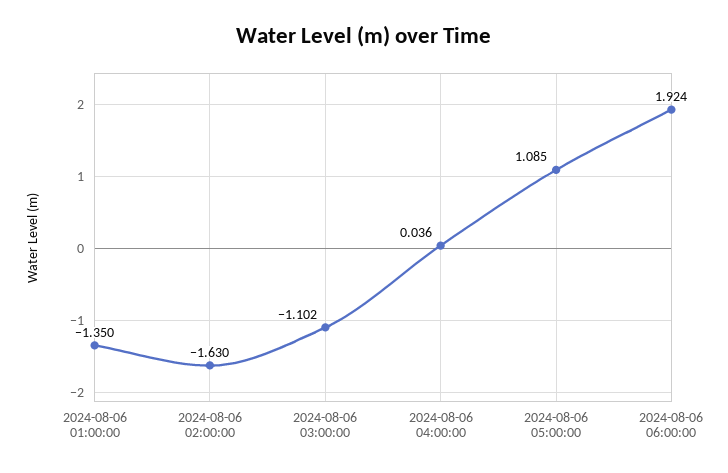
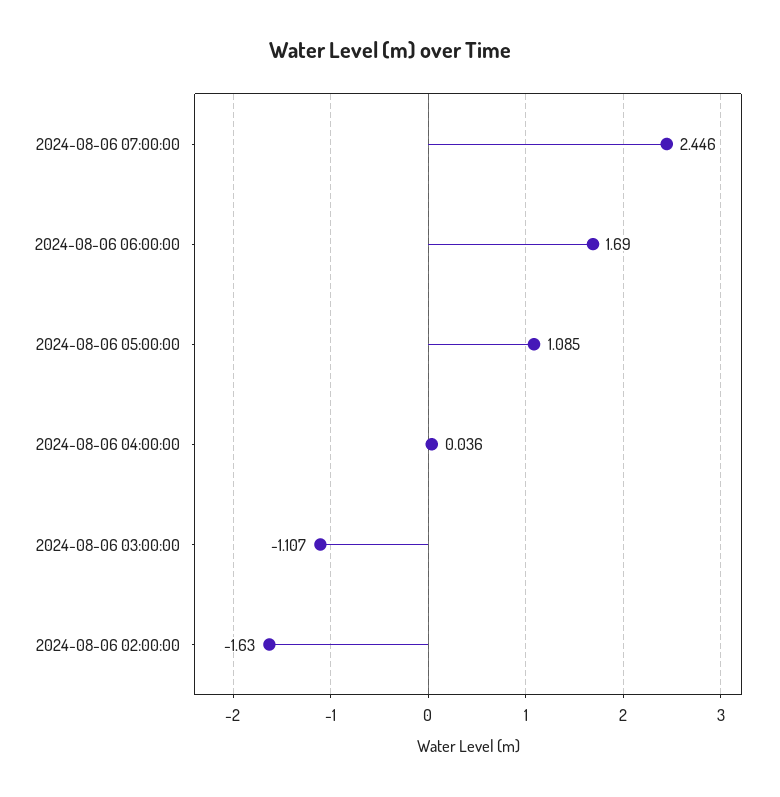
2024-08-06 01:00:00: -1.35 -> none
2024-08-06 03:00:00: -1.102 -> -1.107
2024-08-06 06:00:00: 1.924 -> 1.69
2024-08-06 07:00:00: none -> 2.446

